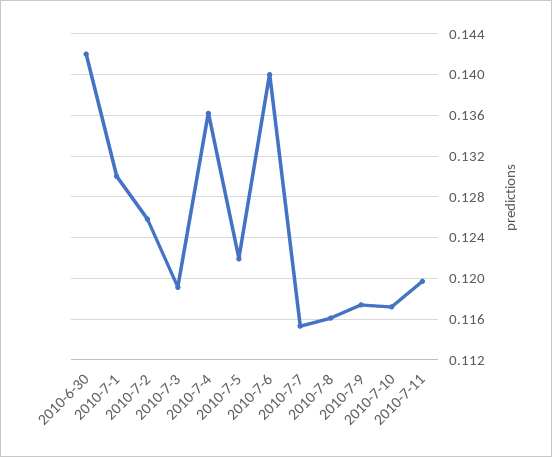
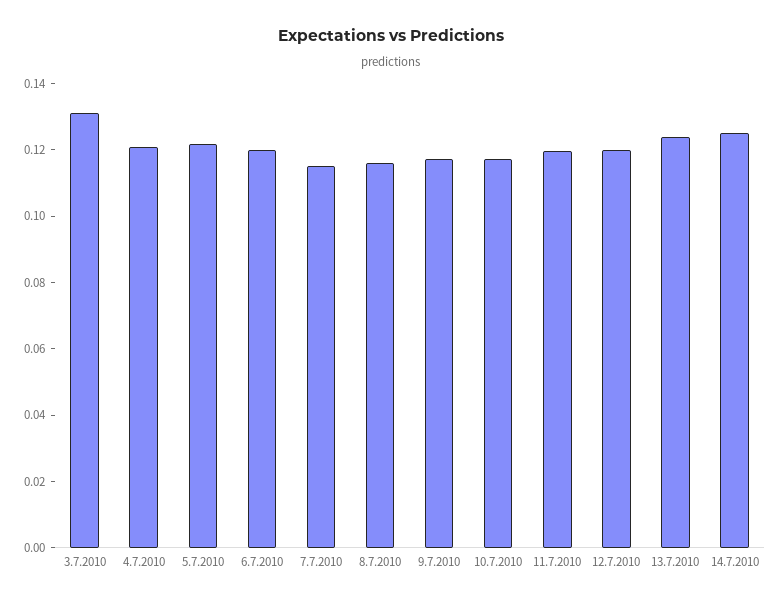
2010-6-30: 0.142 -> none
2010-7-1: 0.13 -> none
2010-7-2: 0.126 -> none
2010-7-3: 0.119 -> 0.13
2010-7-4: 0.136 -> 0.12
2010-7-6: 0.14 -> 0.12
12.7.2010: none -> 0.12
13.7.2010: none -> 0.125
14.7.2010: none -> 0.125

